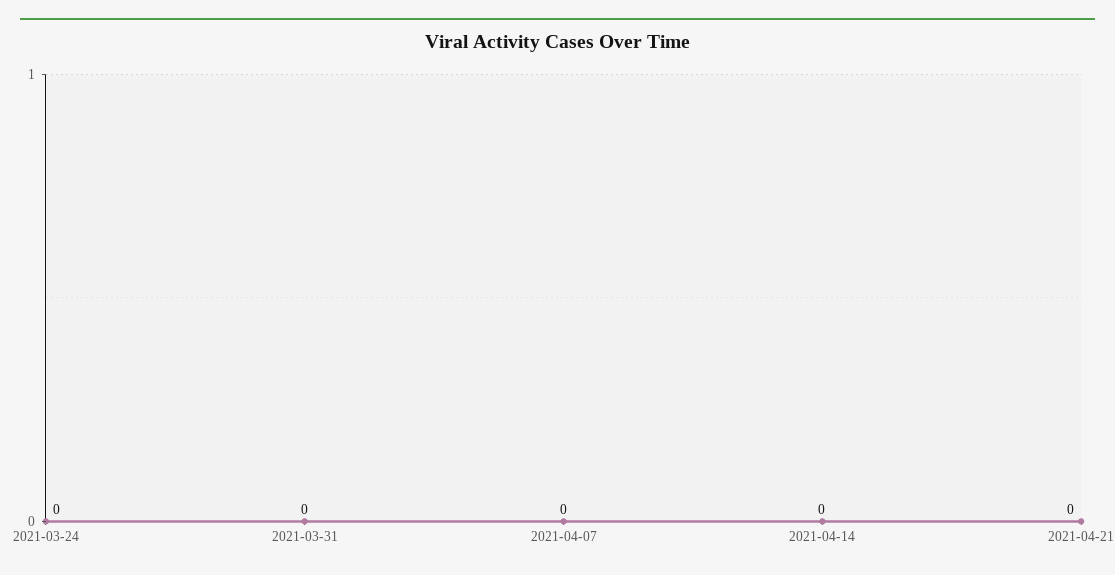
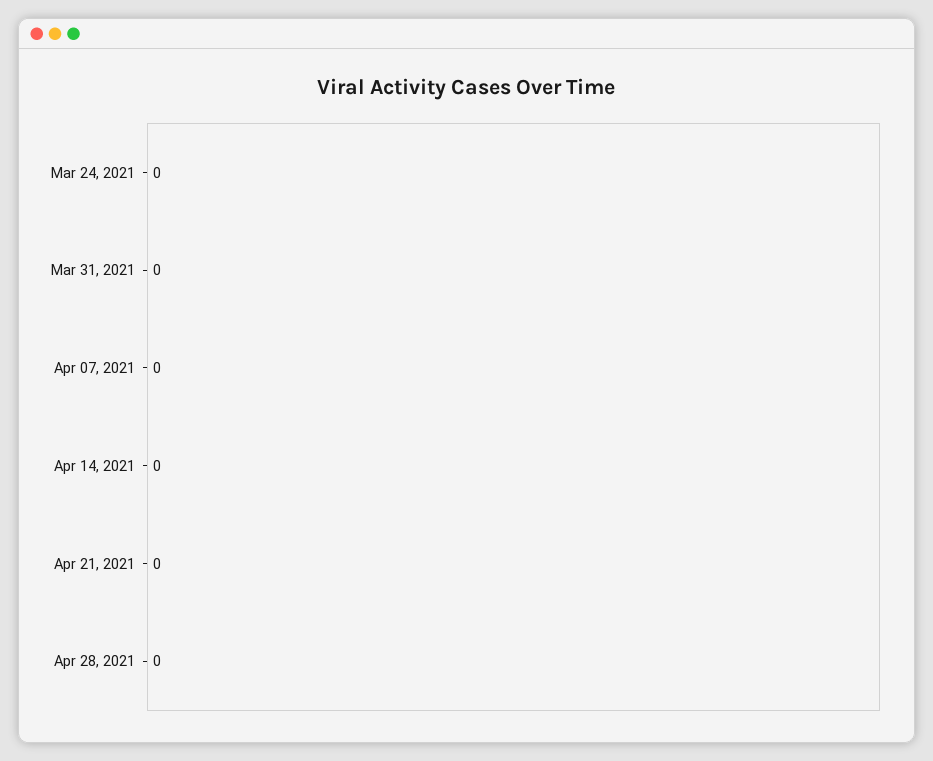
Apr 28, 2021: none -> 0

